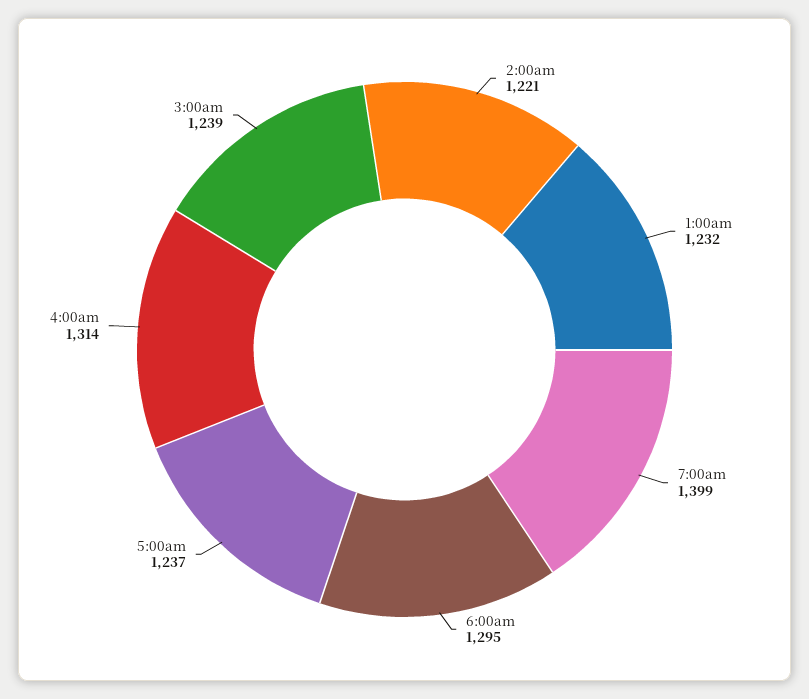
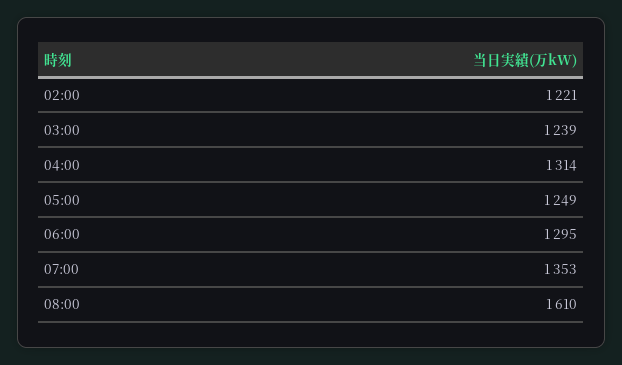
1:00am: 1232 -> none
7:00am: 1399 -> 1353
5:00am: 1237 -> 1249
08:00: none -> 1610

